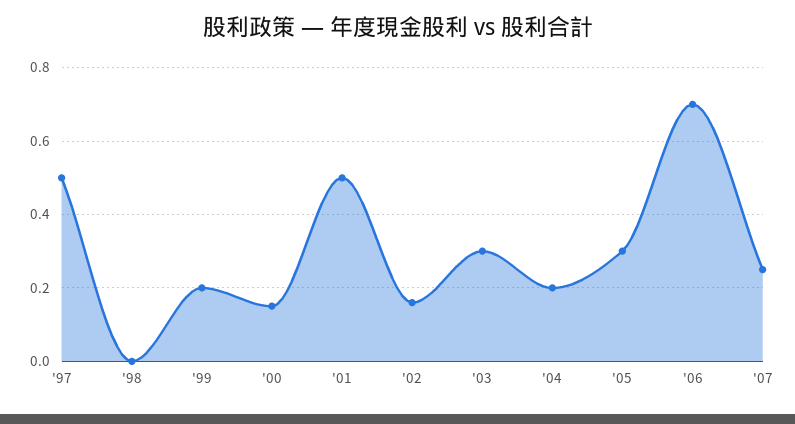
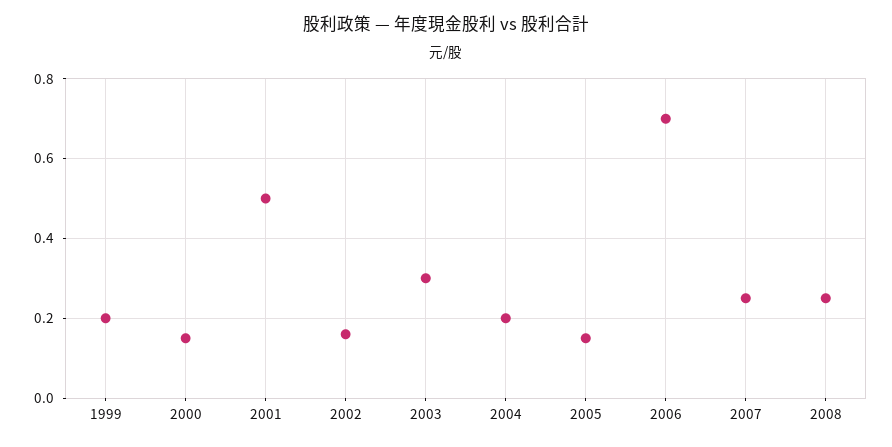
'97: 0.5 -> none
'98: 0 -> none
'05: 0.3 -> 0.15
2008: none -> 0.25

